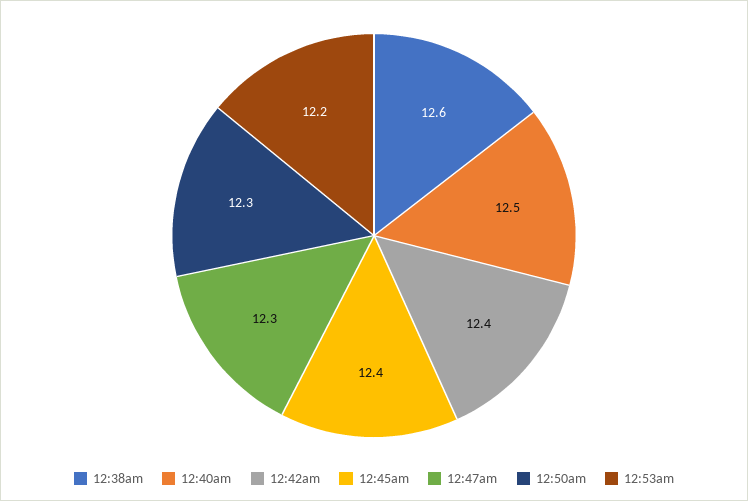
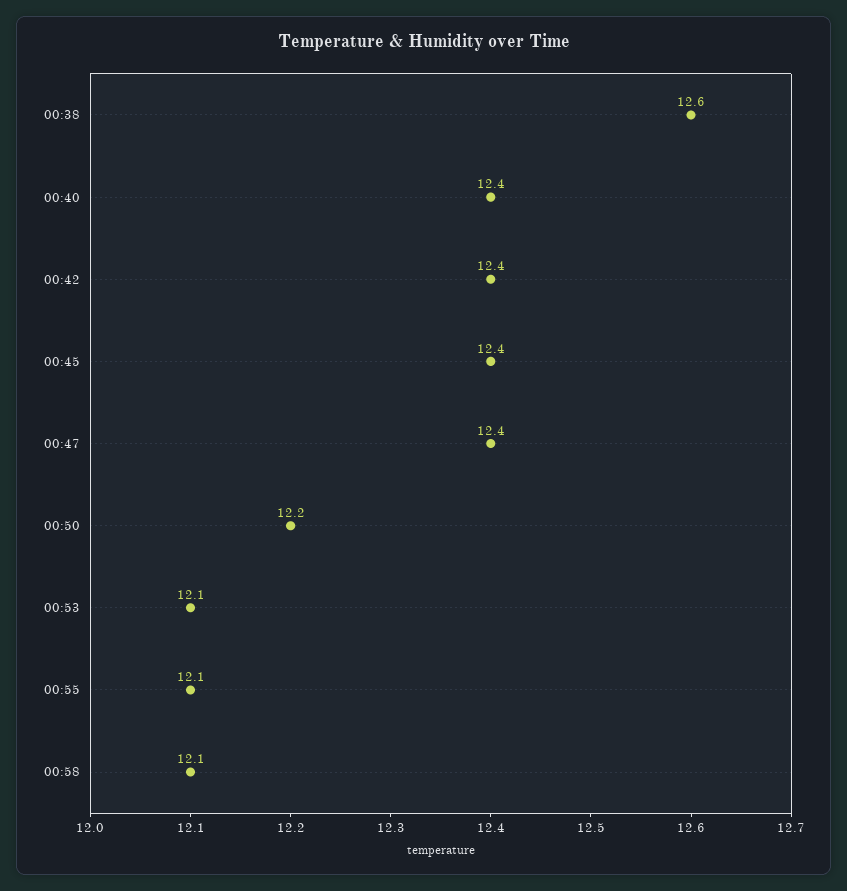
12:40am: 12.5 -> 12.4
12:47am: 12.3 -> 12.4
12:50am: 12.3 -> 12.2
12:53am: 12.2 -> 12.1
00:55: none -> 12.1
00:58: none -> 12.1

